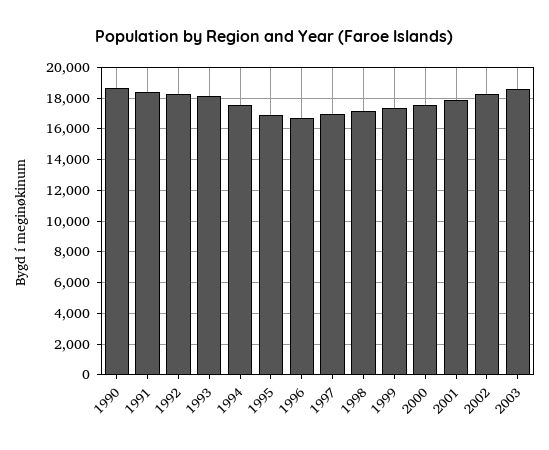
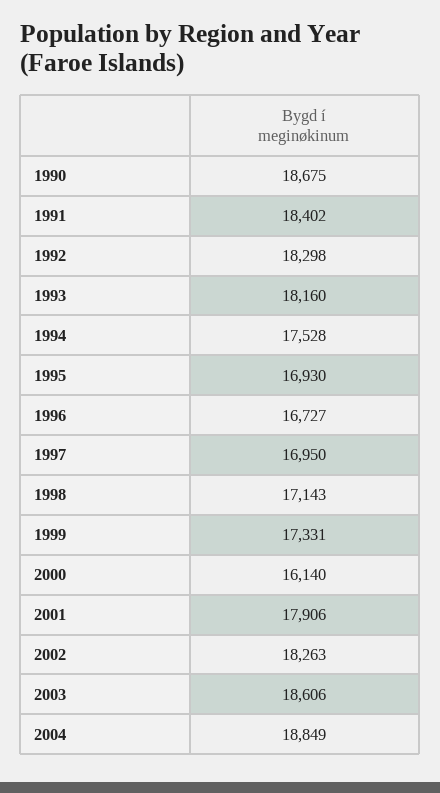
2000: 17500 -> 16140
2004: none -> 18849

